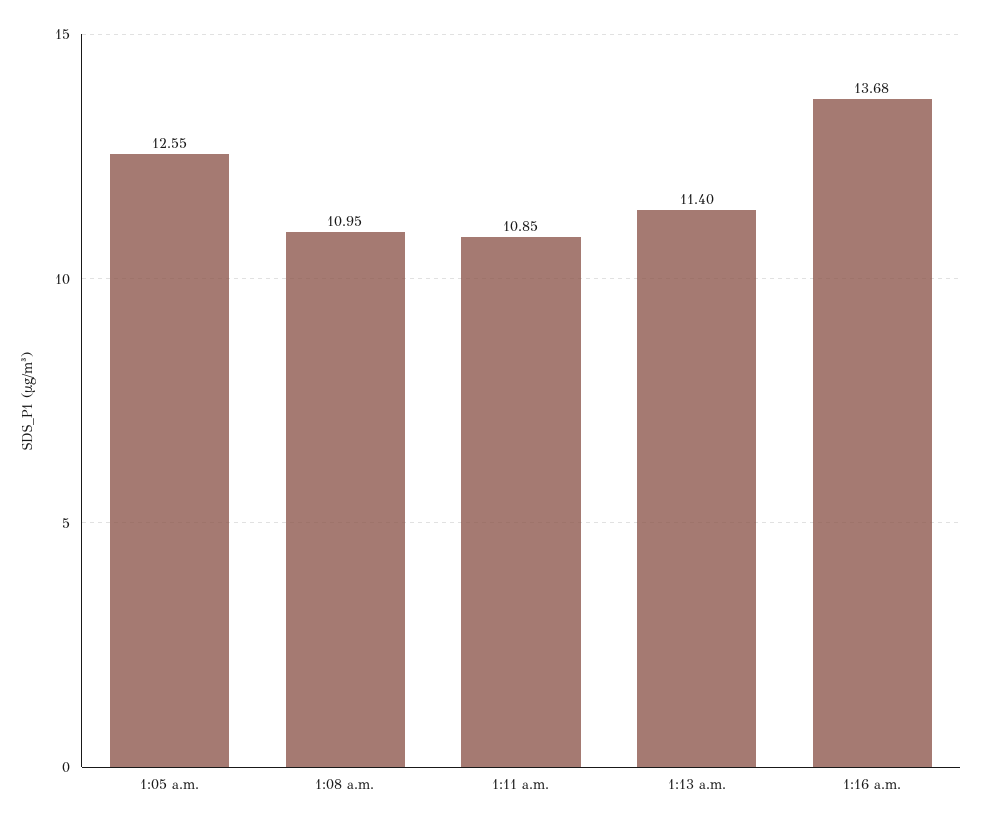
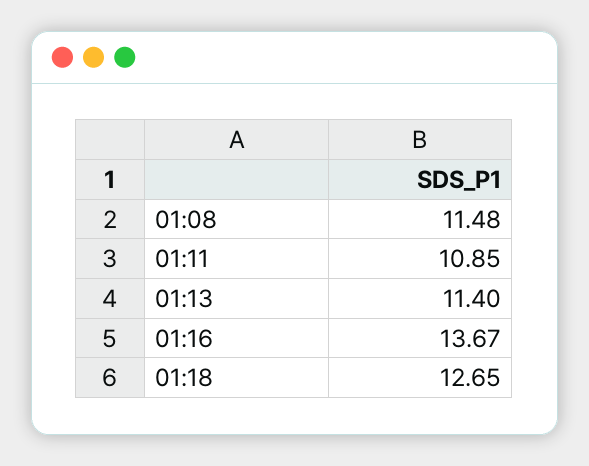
1:05 a.m.: 12.55 -> none
1:08 a.m.: 10.95 -> 11.48
1:16 a.m.: 13.68 -> 13.67
01:18: none -> 12.65

